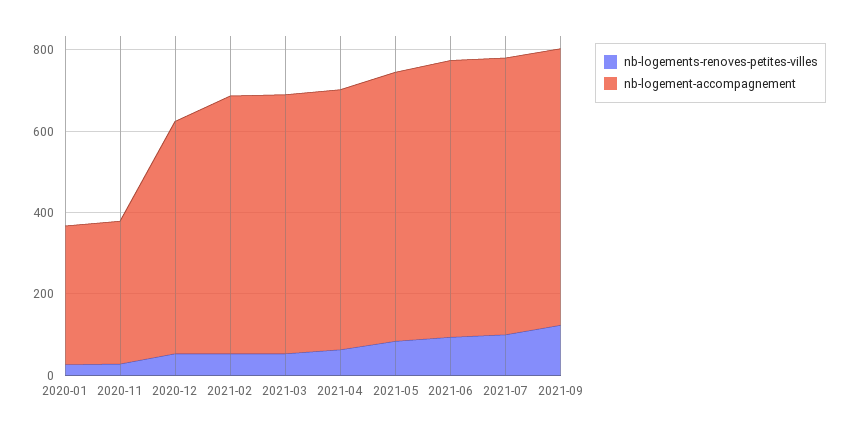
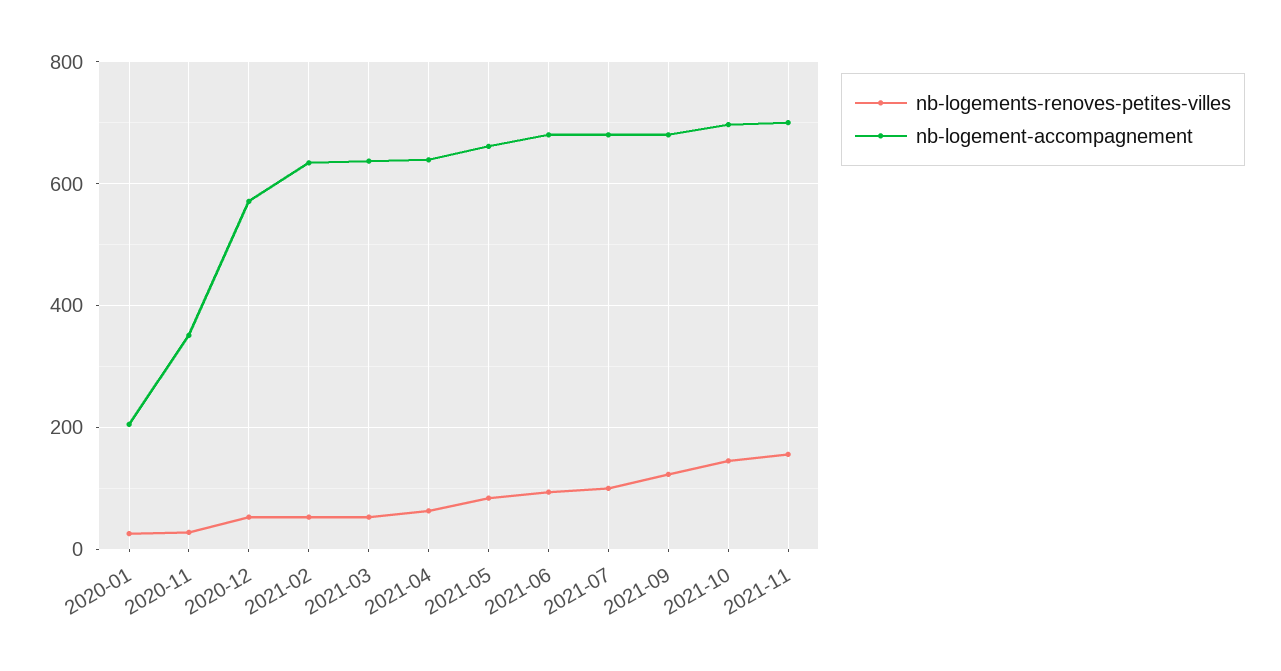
nb-logement-accompagnement, 2020-01: 350 -> 200
nb-logements-renoves-petites-villes, 2021-10: none -> 140
nb-logement-accompagnement, 2021-10: none -> 700
nb-logements-renoves-petites-villes, 2021-11: none -> 160
nb-logement-accompagnement, 2021-11: none -> 700

